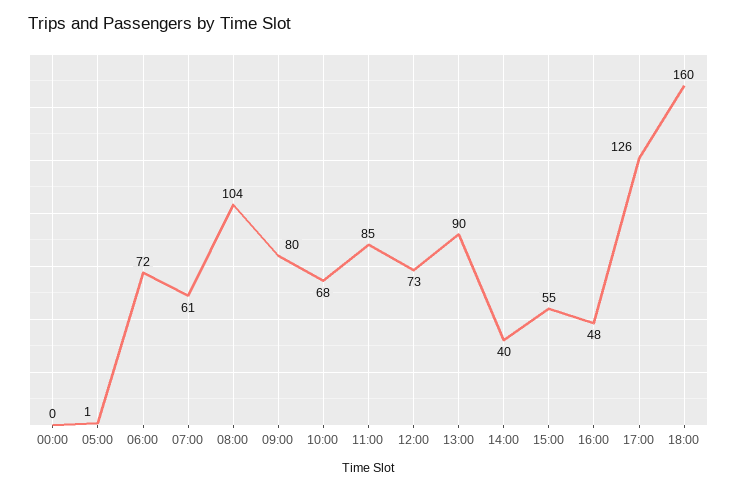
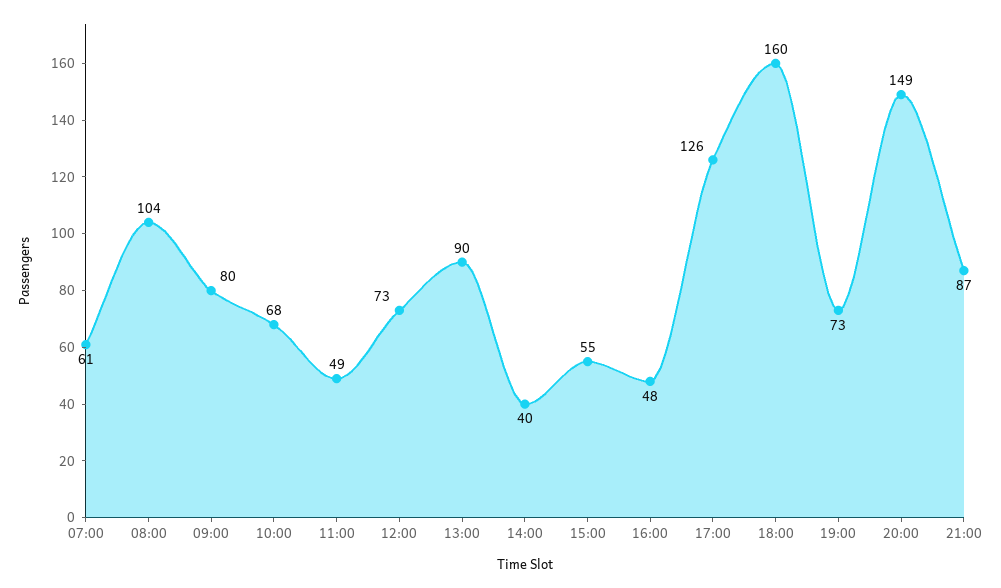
00:00: 0 -> none
05:00: 1 -> none
06:00: 72 -> none
11:00: 85 -> 49
19:00: none -> 73
20:00: none -> 149
21:00: none -> 87

